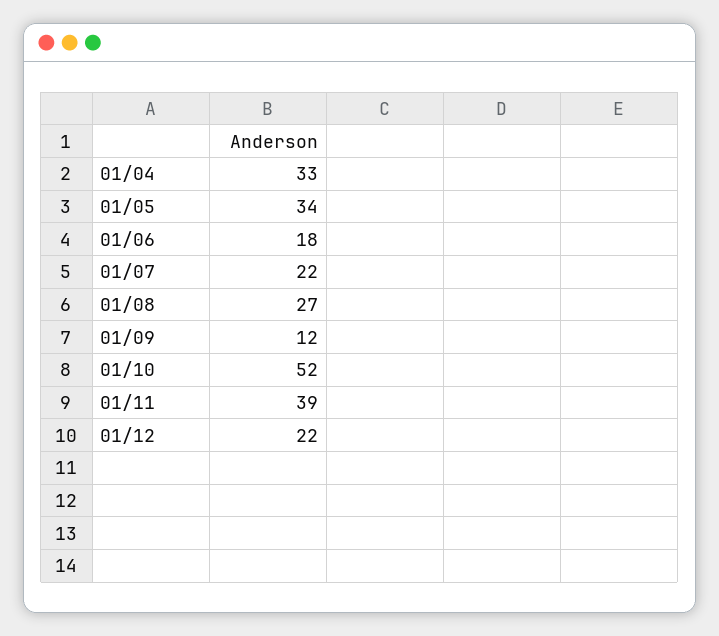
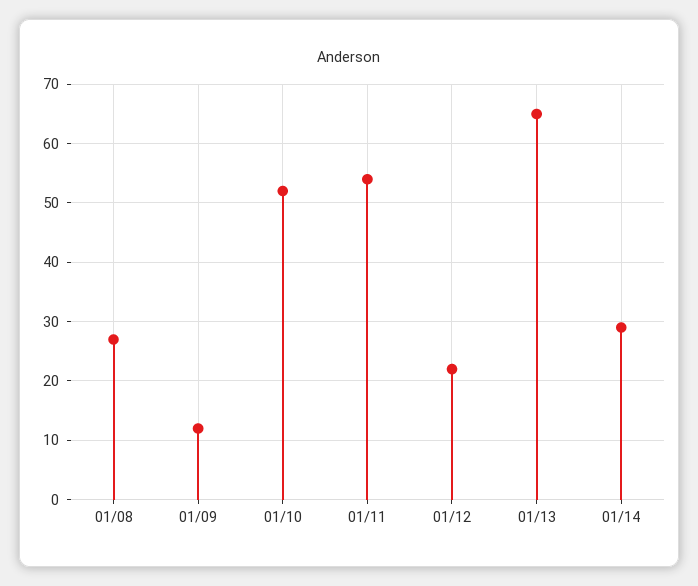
01/04: 33 -> none
01/05: 34 -> none
01/06: 18 -> none
01/07: 22 -> none
01/11: 39 -> 55
01/13: none -> 65
01/14: none -> 30

